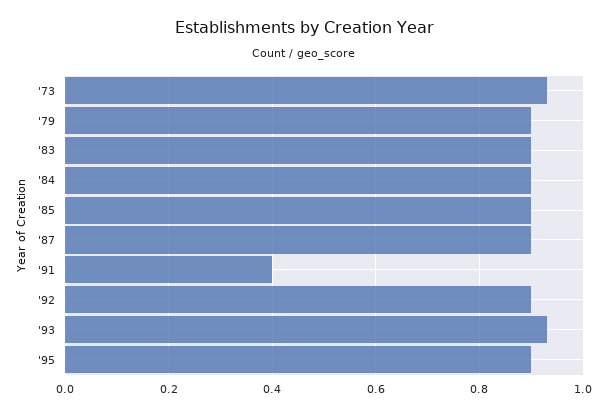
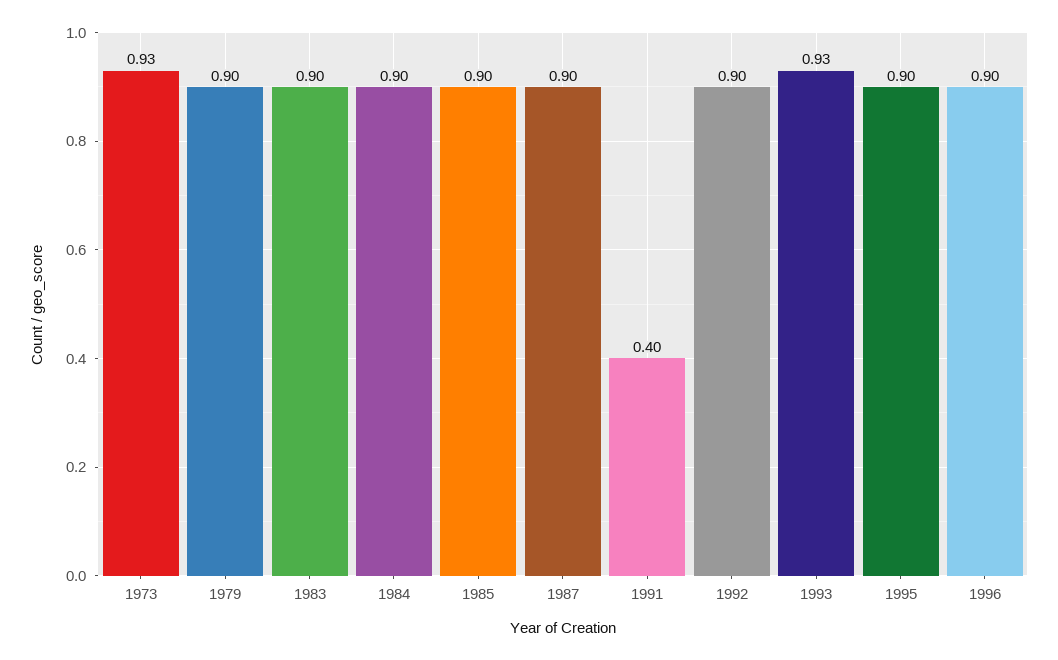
1996: none -> 0.9

